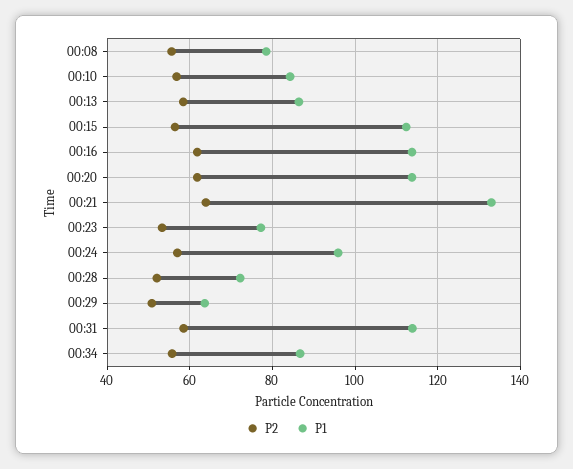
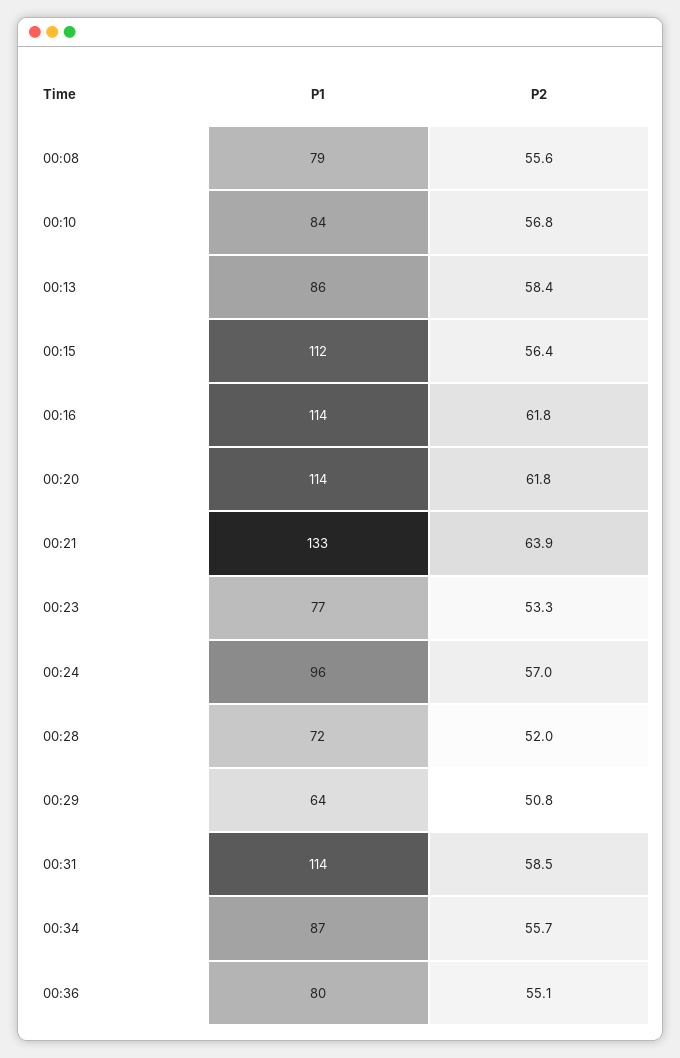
P1, 00:36: none -> 80
P2, 00:36: none -> 55.1

